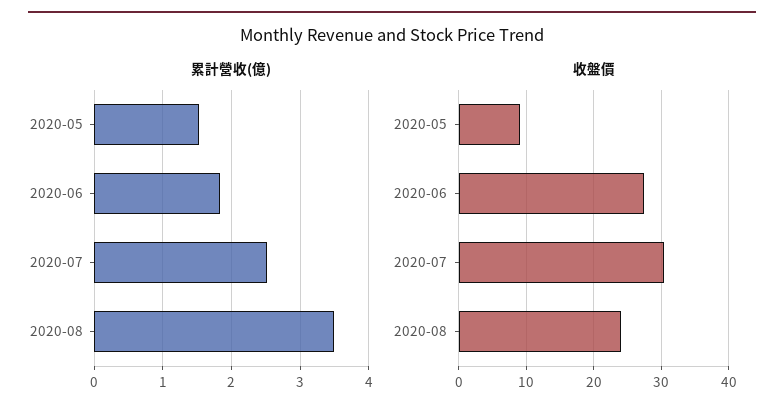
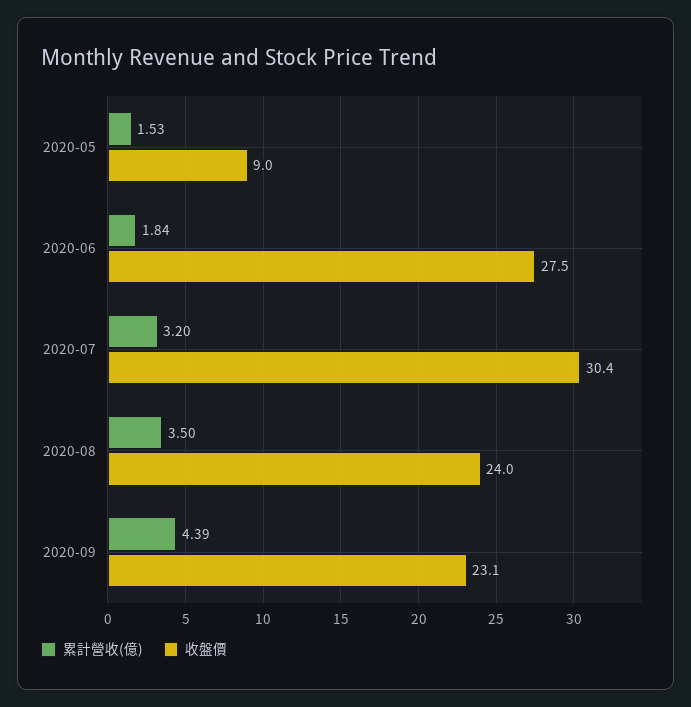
累計營收(億), 2020-07: 2.5 -> 3.2
累計營收(億), 2020-09: none -> 4.39
收盤價, 2020-09: none -> 23.1

